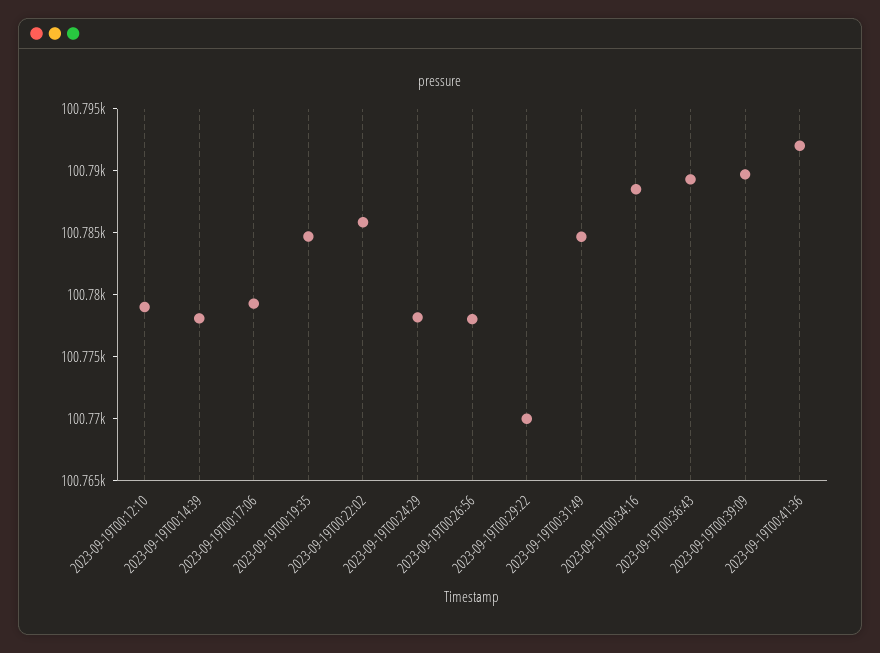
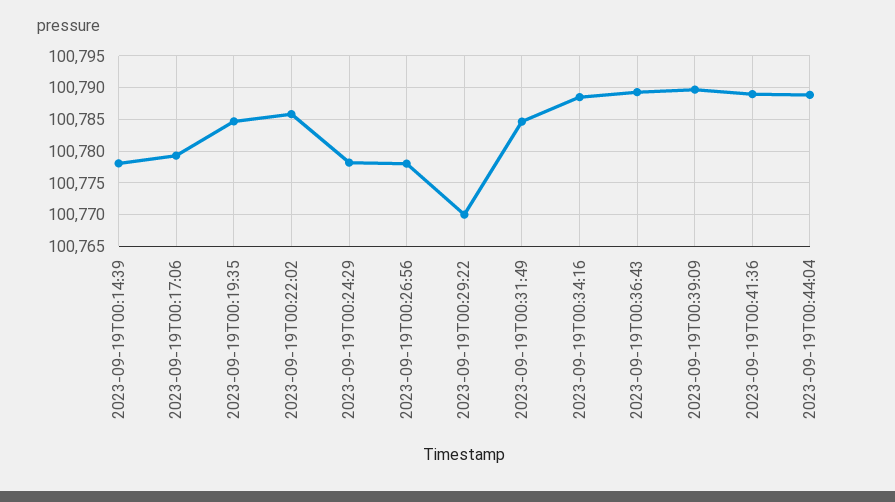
2023-09-19T00:12:10: 100779 -> none
2023-09-19T00:41:36: 100792 -> 100789
2023-09-19T00:44:04: none -> 100789

